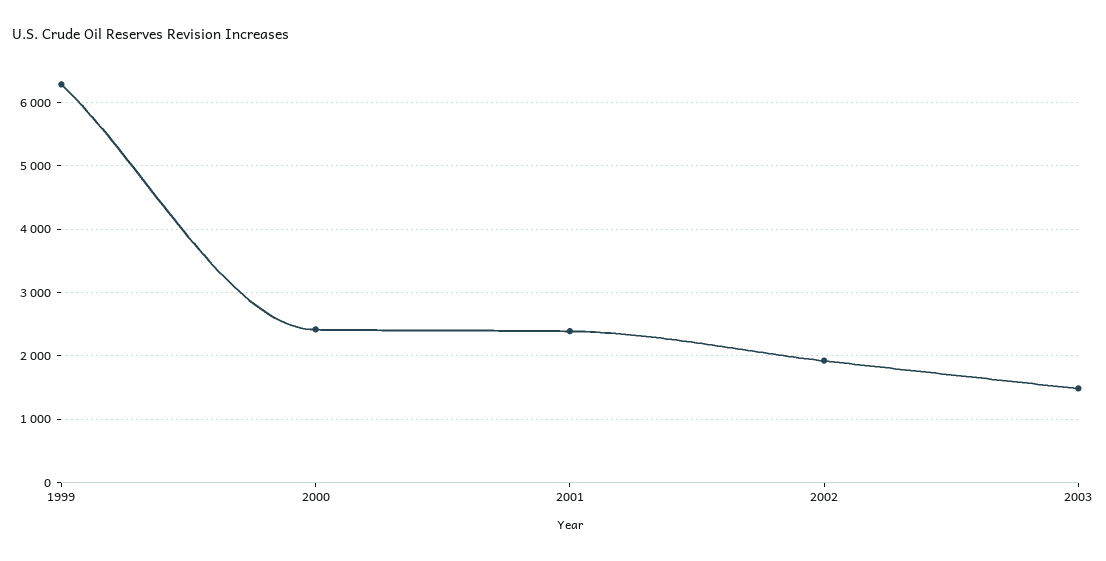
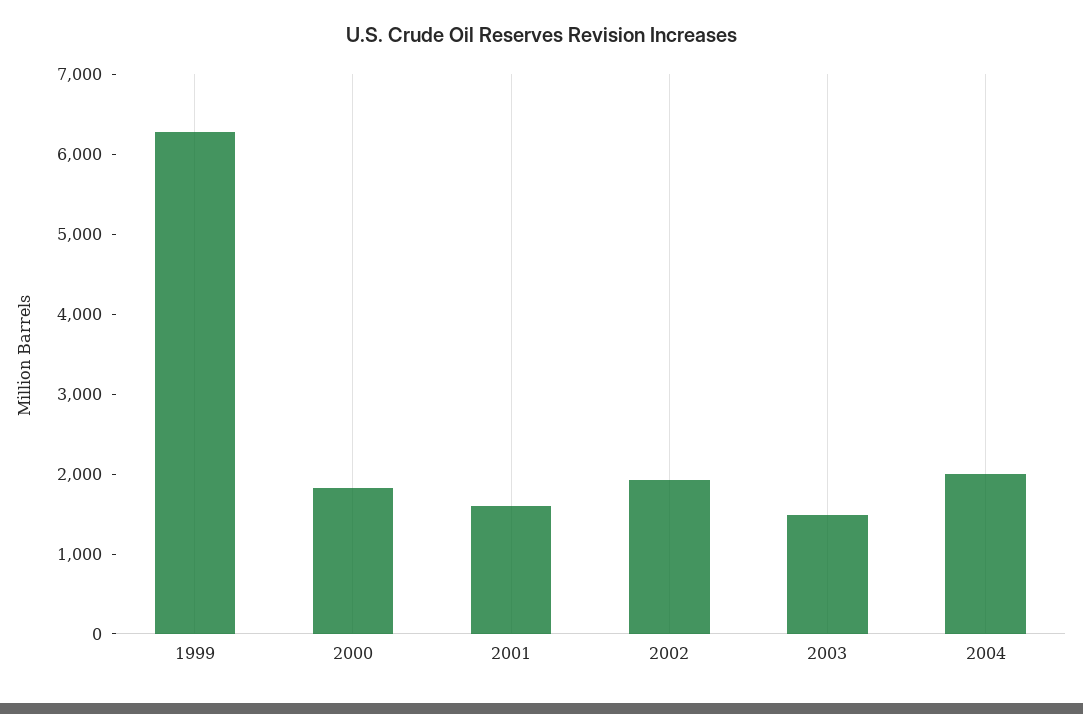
2000: 2400 -> 1800
2001: 2400 -> 1600
2004: none -> 2000

